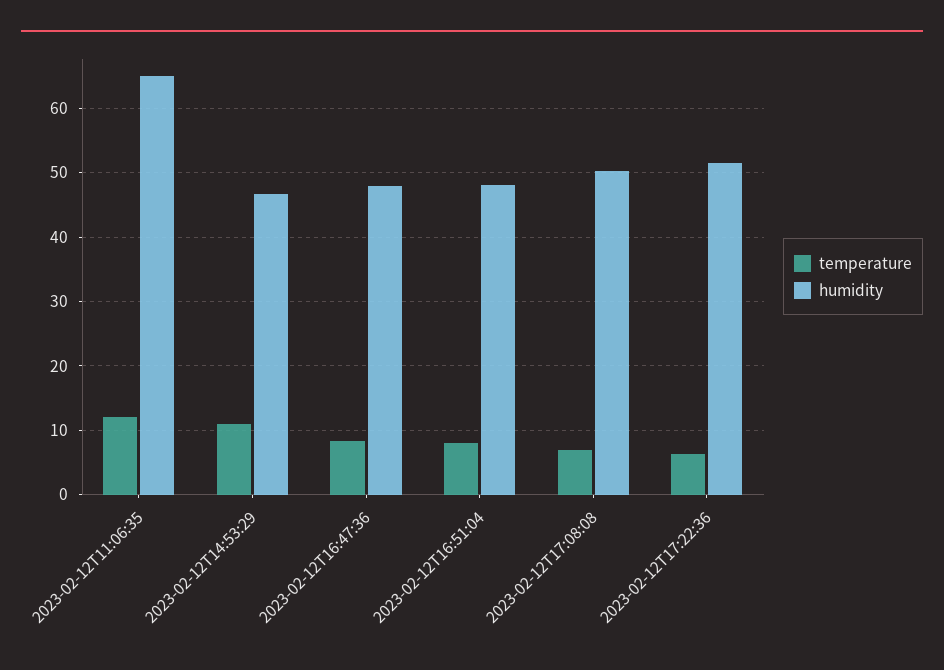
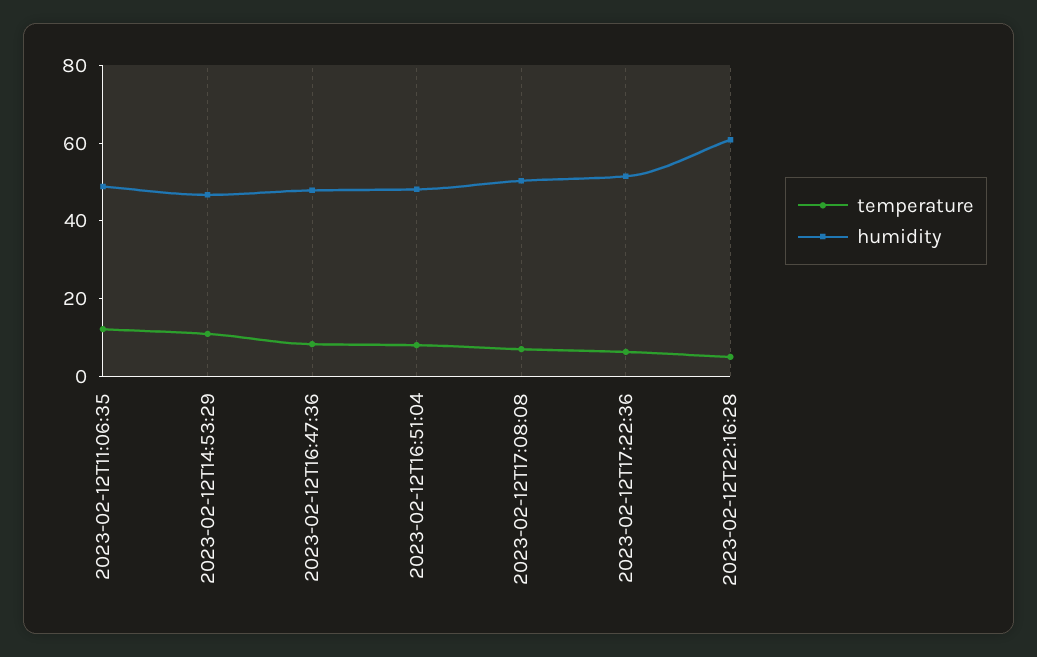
humidity, 2023-02-12T11:06:35: 65 -> 50
temperature, 2023-02-12T22:16:28: none -> 5
humidity, 2023-02-12T22:16:28: none -> 60

